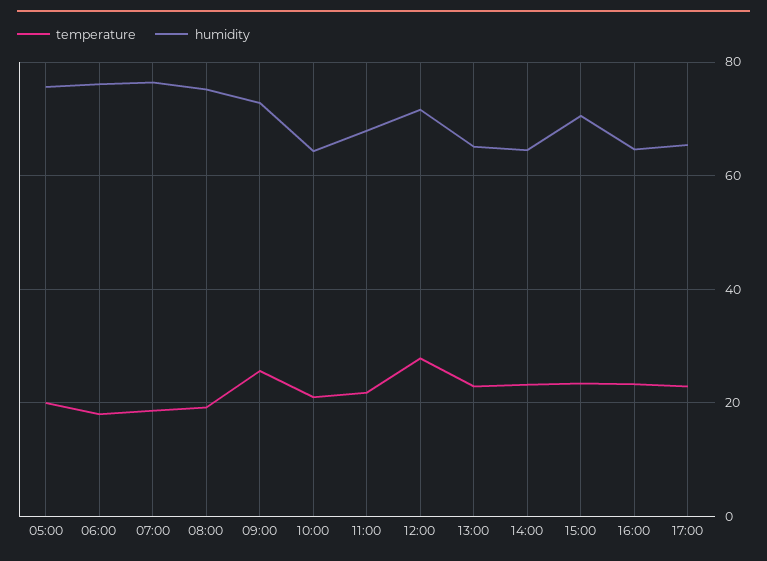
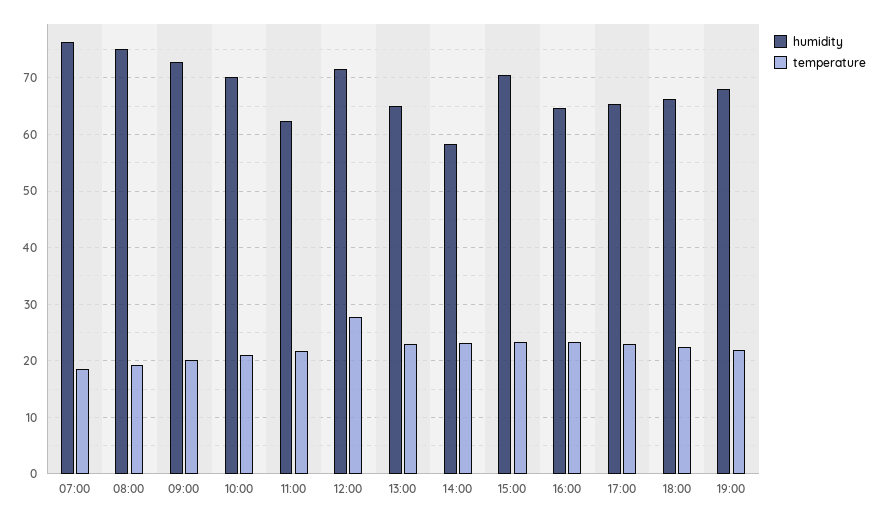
temperature, 05:00: 20 -> none
humidity, 05:00: 76 -> none
temperature, 06:00: 18 -> none
humidity, 06:00: 76 -> none
temperature, 09:00: 26 -> 20
humidity, 10:00: 64 -> 70
humidity, 11:00: 68 -> 62
humidity, 14:00: 64 -> 58
humidity, 18:00: none -> 66
temperature, 18:00: none -> 22
humidity, 19:00: none -> 68
temperature, 19:00: none -> 22

